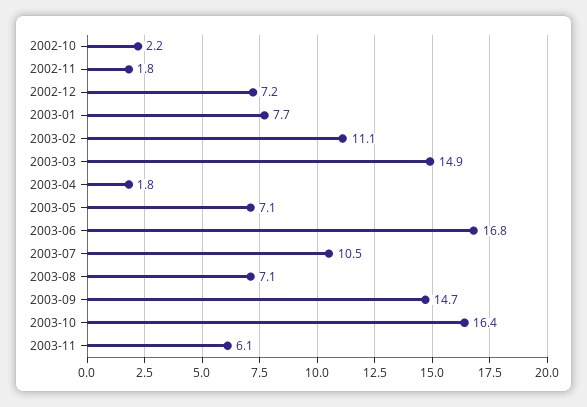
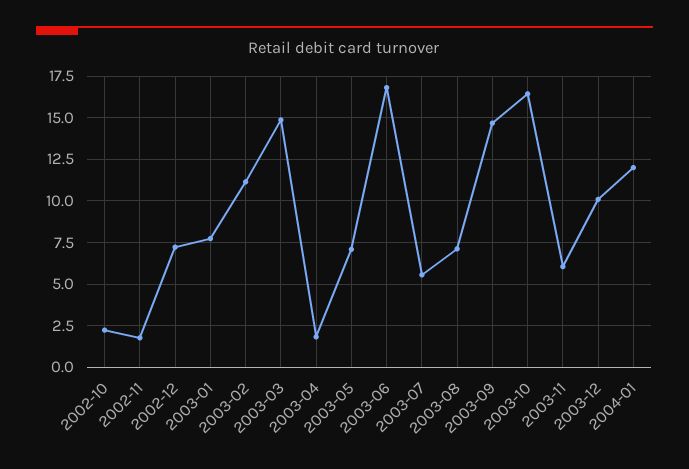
2003-07: 10.5 -> 5.5
2003-12: none -> 10
2004-01: none -> 12

